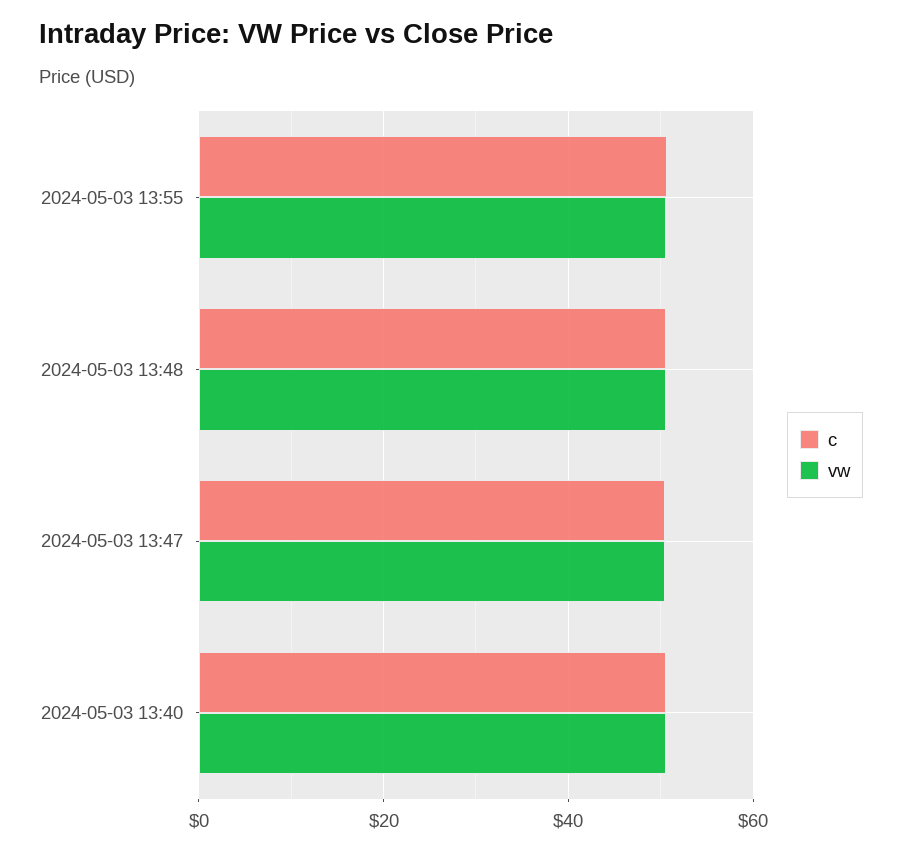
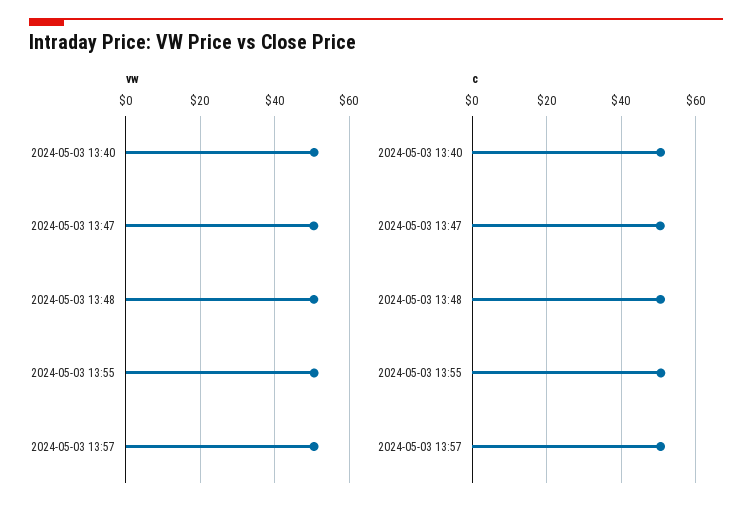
vw, 2024-05-03 13:57: none -> 50
c, 2024-05-03 13:57: none -> 50

